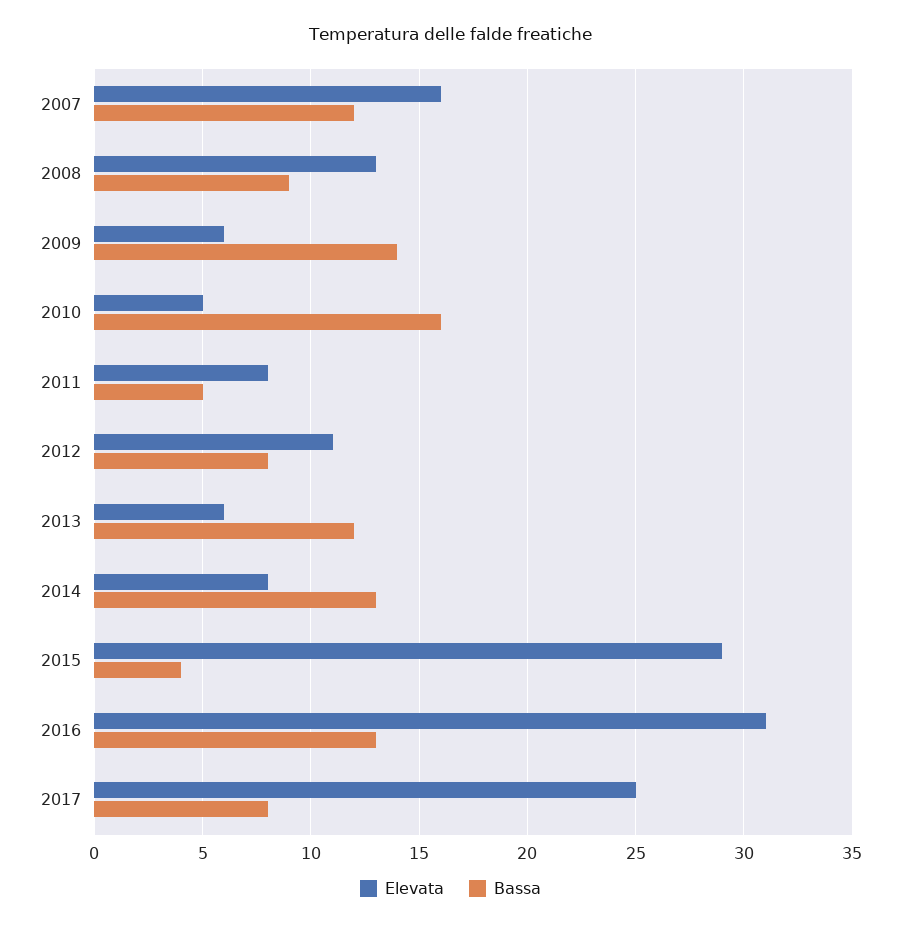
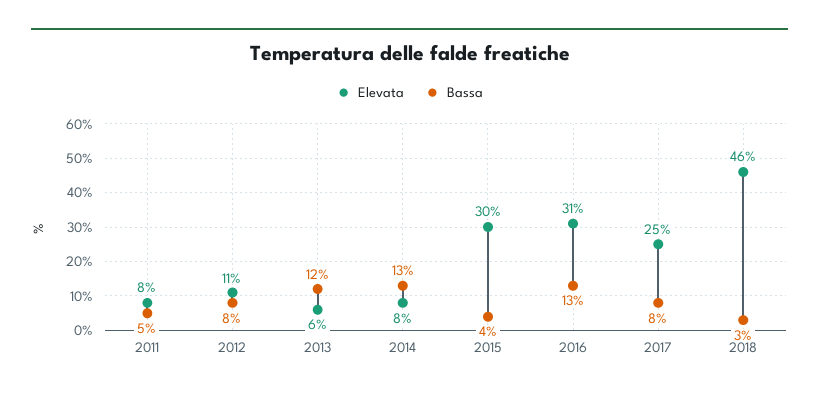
Elevata, 2007: 16 -> none
Bassa, 2007: 12 -> none
Elevata, 2008: 13 -> none
Bassa, 2008: 9 -> none
Elevata, 2009: 6 -> none
Bassa, 2009: 14 -> none
Elevata, 2010: 5 -> none
Bassa, 2010: 16 -> none
Elevata, 2015: 29 -> 30
Elevata, 2018: none -> 46
Bassa, 2018: none -> 3

